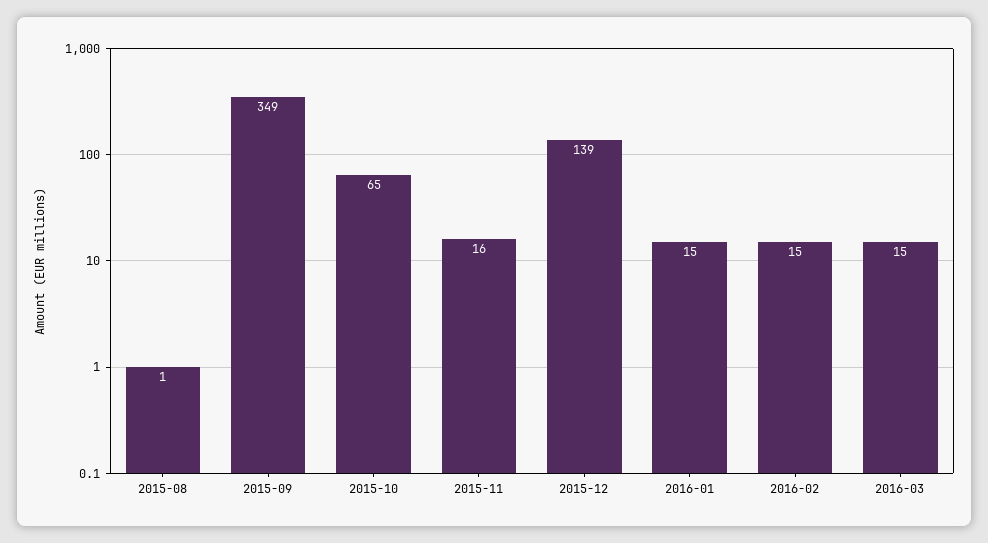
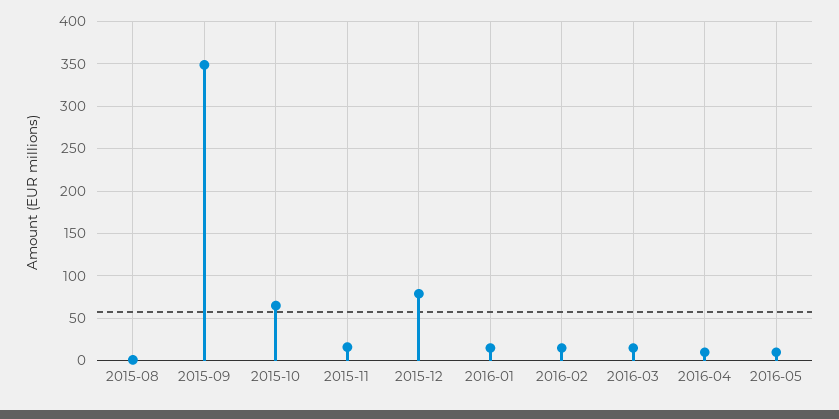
2015-12: 139 -> 80
2016-04: none -> 10
2016-05: none -> 10

